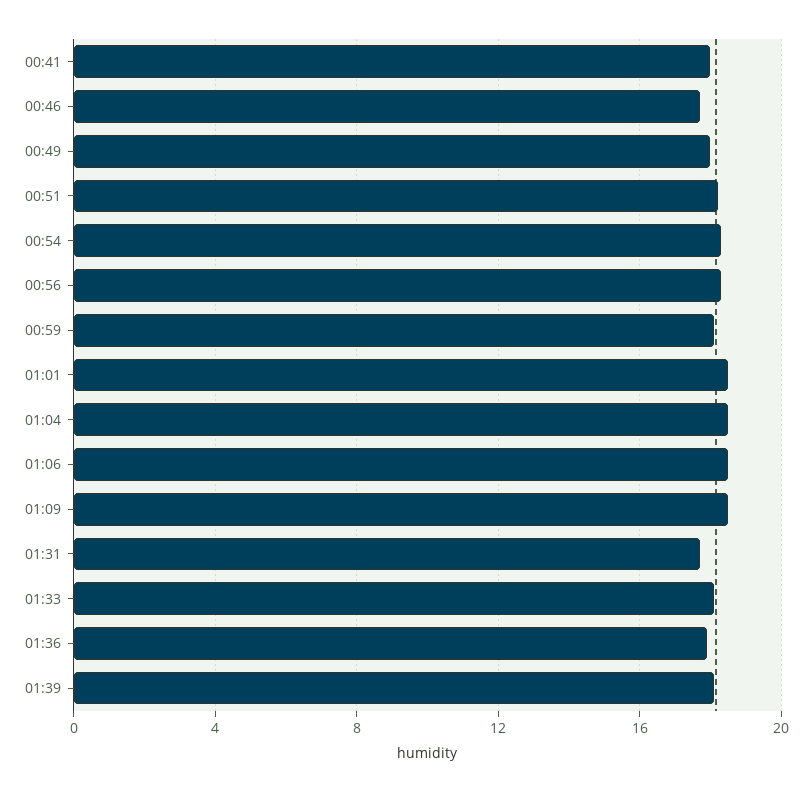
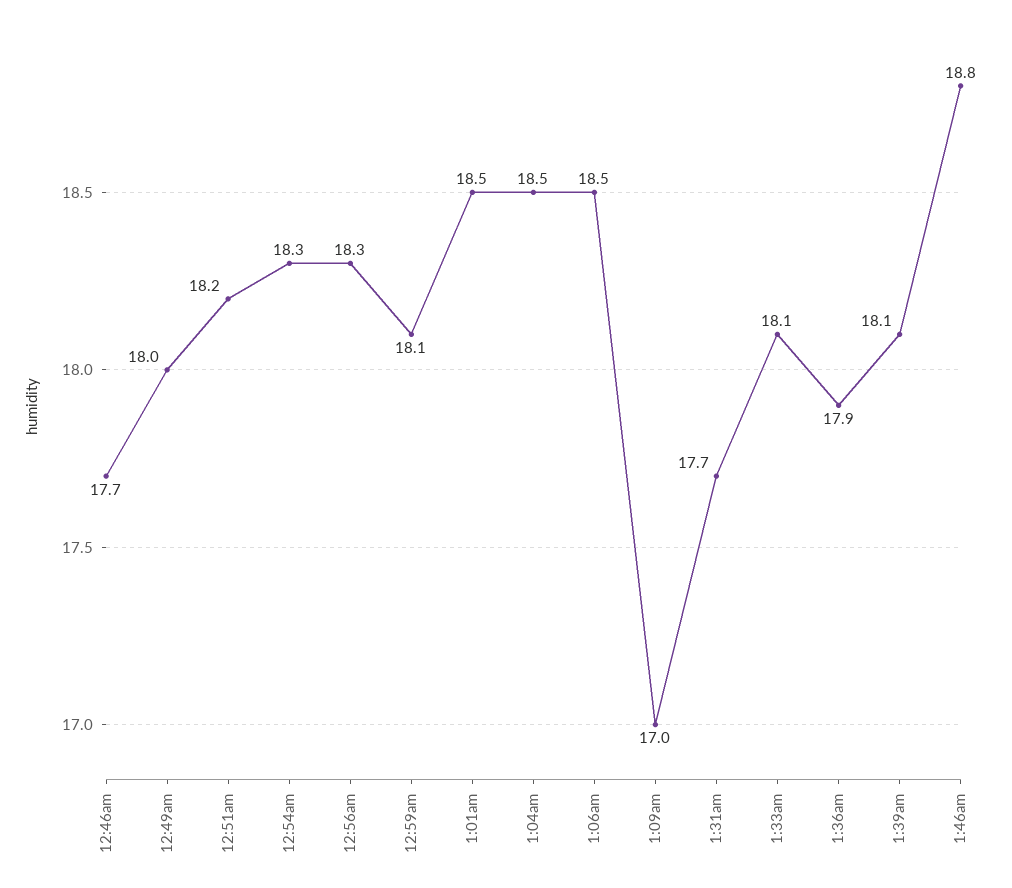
00:41: 18 -> none
01:09: 18.5 -> 17
1:46am: none -> 18.8

